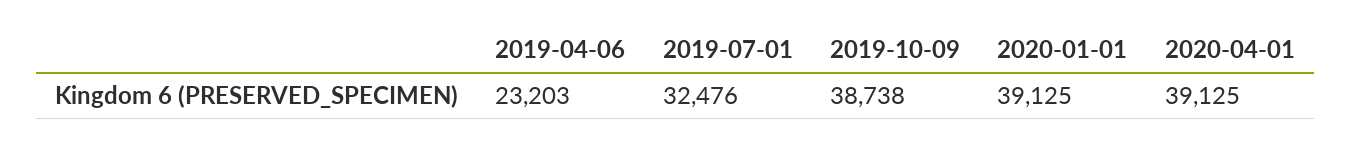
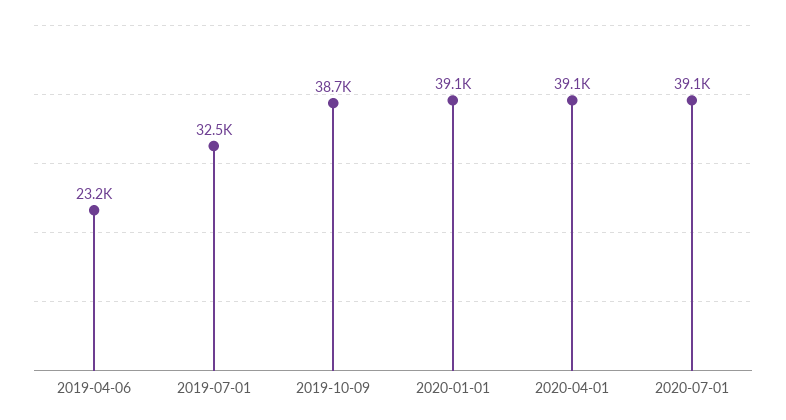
2020-07-01: none -> 39100

